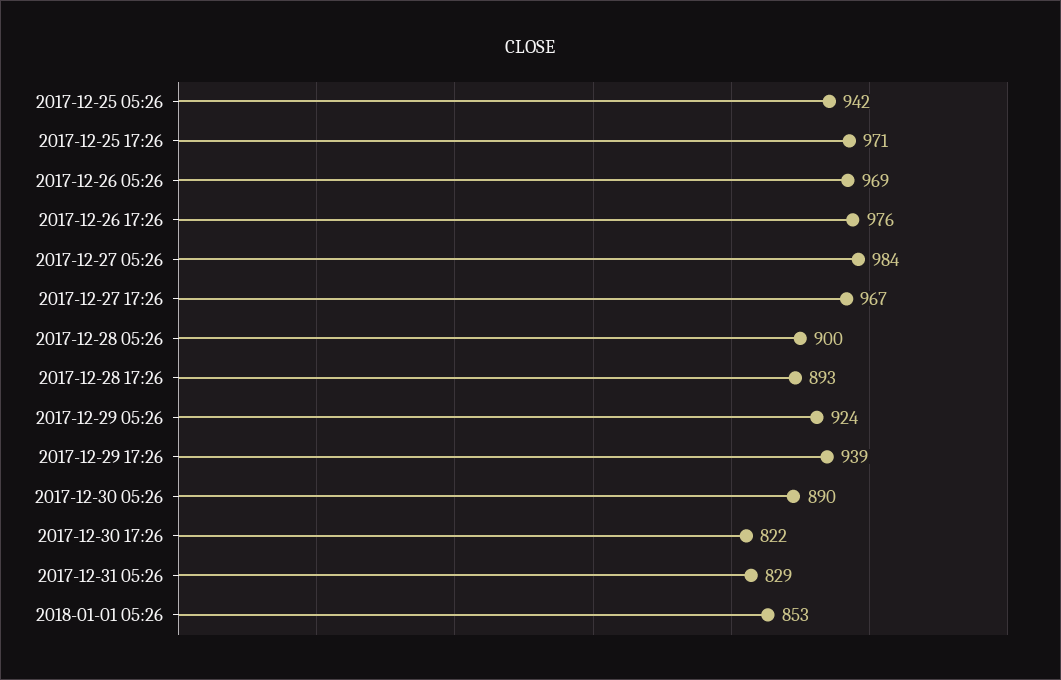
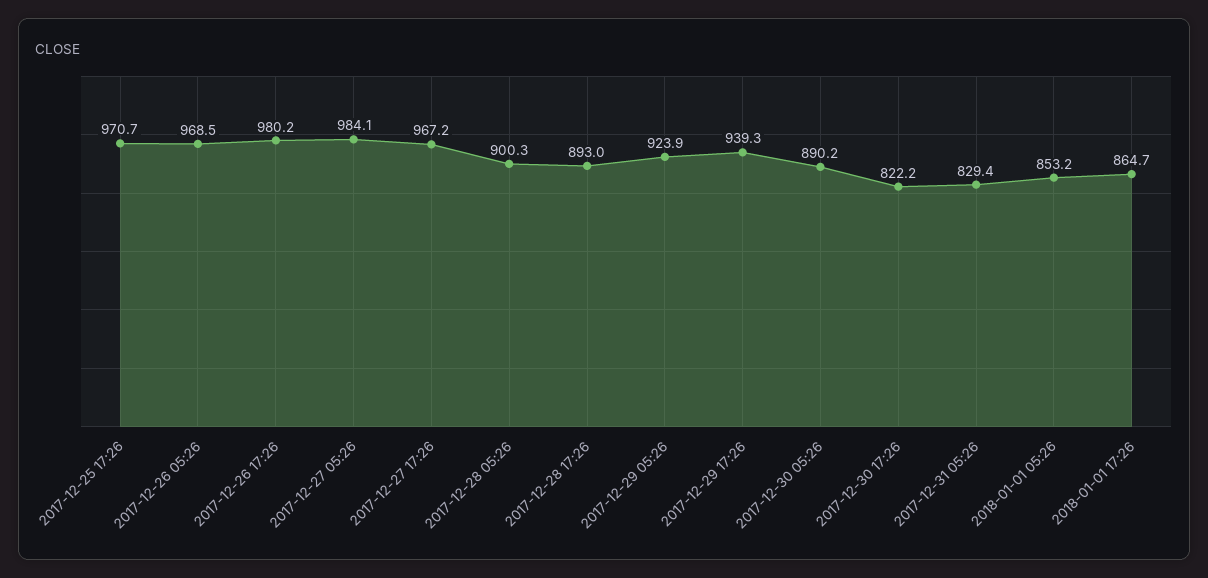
2017-12-25 05:26: 942 -> none
2017-12-26 17:26: 976 -> 980.2
2018-01-01 17:26: none -> 864.7

